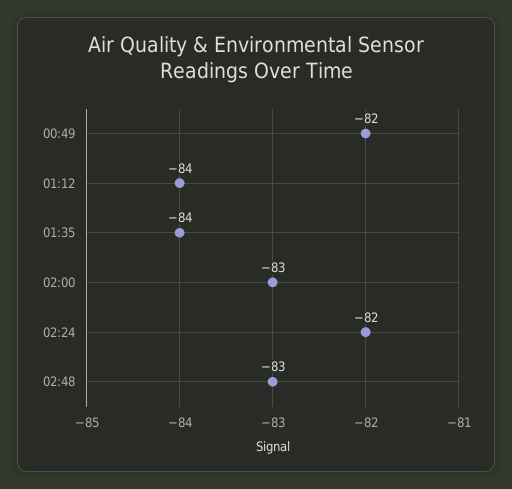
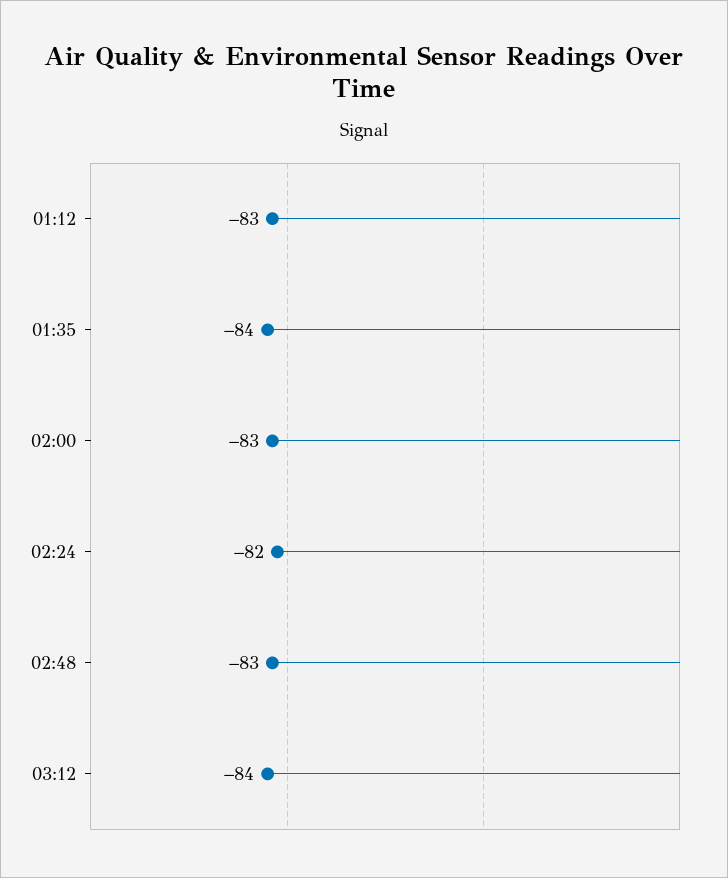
00:49: -82 -> none
01:12: -84 -> -83
03:12: none -> -84

